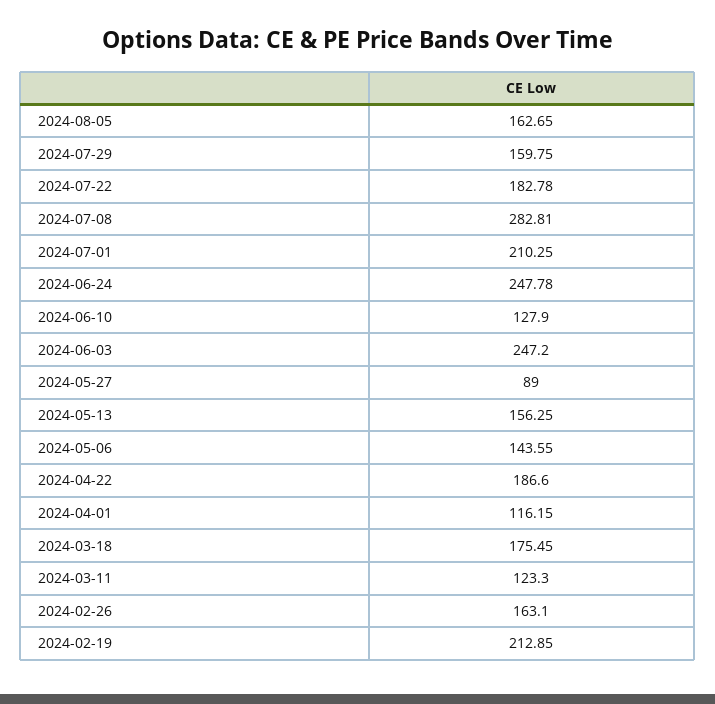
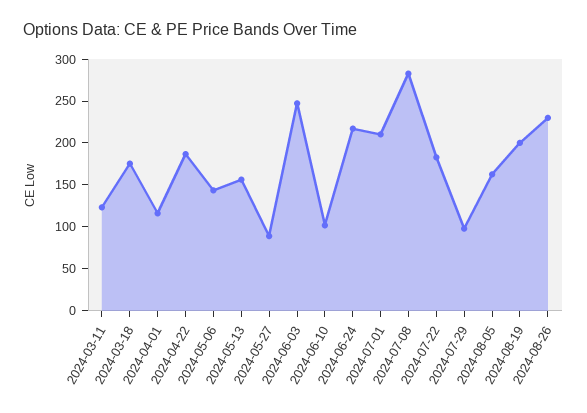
2024-07-29: 159.75 -> 100
2024-06-24: 247.78 -> 220
2024-06-10: 127.9 -> 100
2024-02-26: 163.1 -> none
2024-02-19: 212.85 -> none
2024-08-19: none -> 200
2024-08-26: none -> 230

